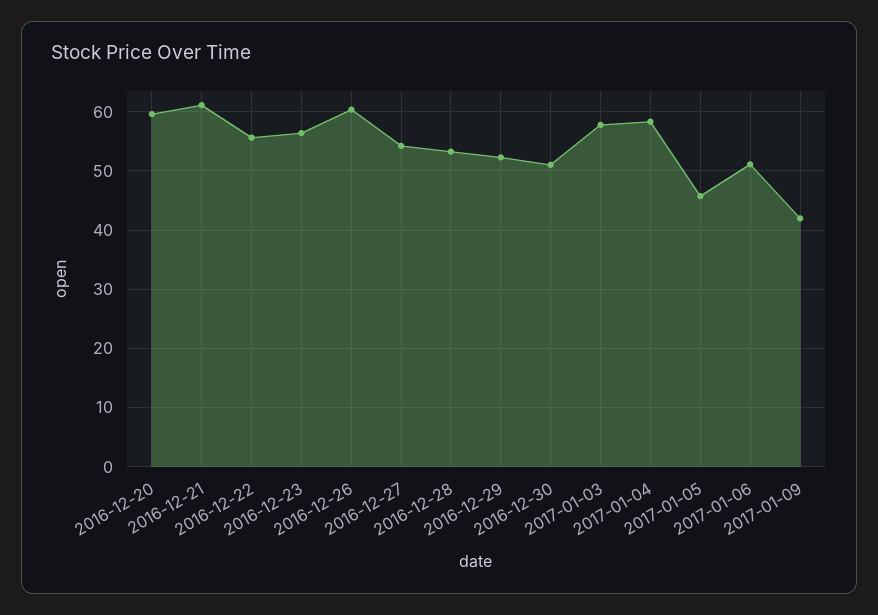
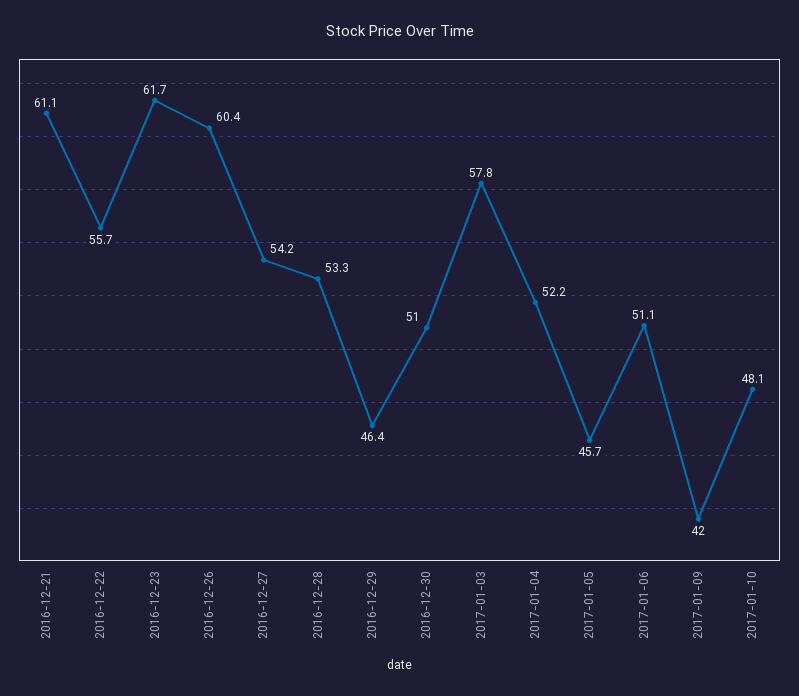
2016-12-20: 60 -> none
2016-12-23: 56 -> 61.7
2016-12-29: 52 -> 46.4
2017-01-04: 58 -> 52.2
2017-01-10: none -> 48.1

